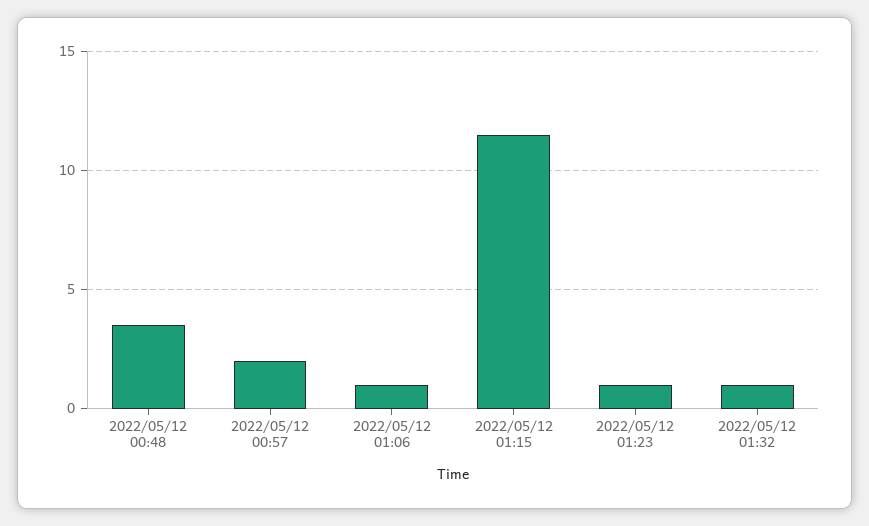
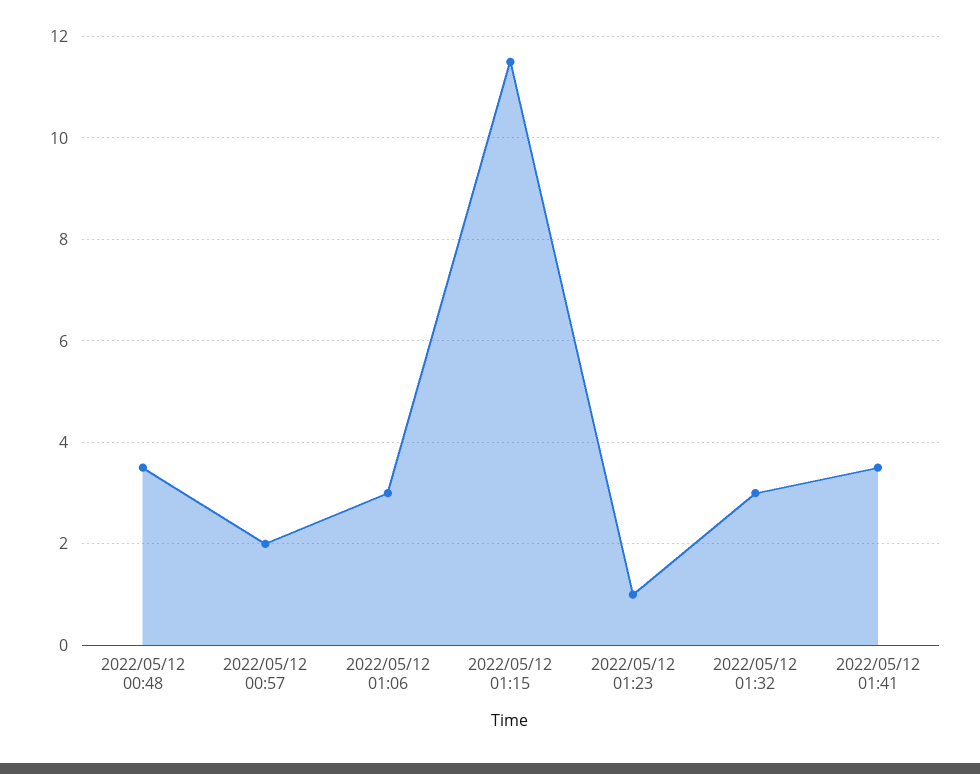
2022/05/12 01:06: 1 -> 3
2022/05/12 01:32: 1 -> 3
2022/05/12 01:41: none -> 3.5

